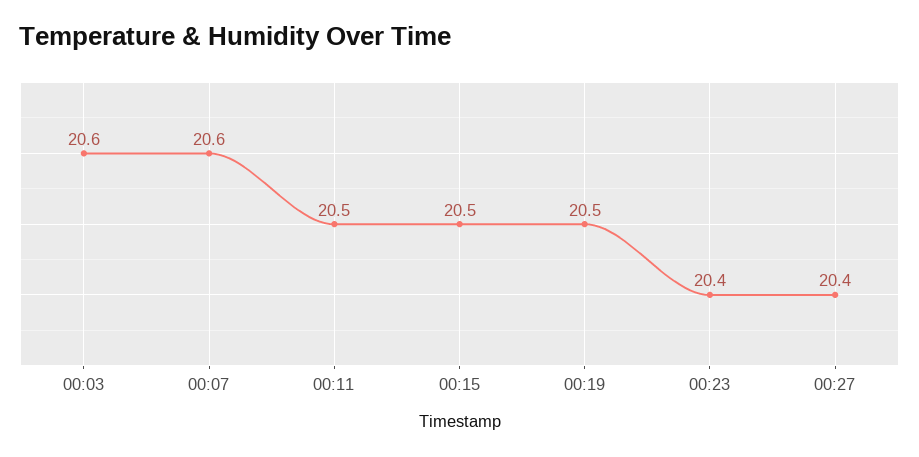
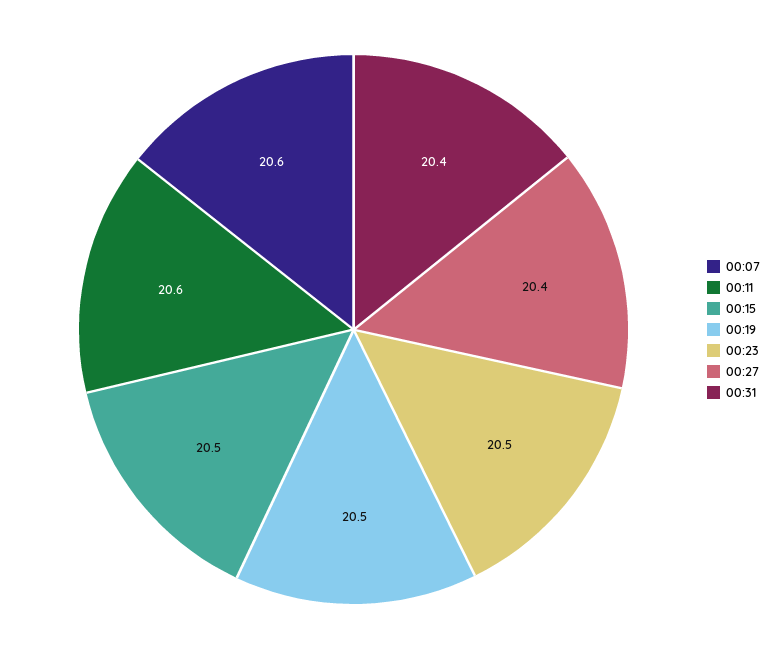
00:03: 20.6 -> none
00:11: 20.5 -> 20.6
00:23: 20.4 -> 20.5
00:31: none -> 20.4

